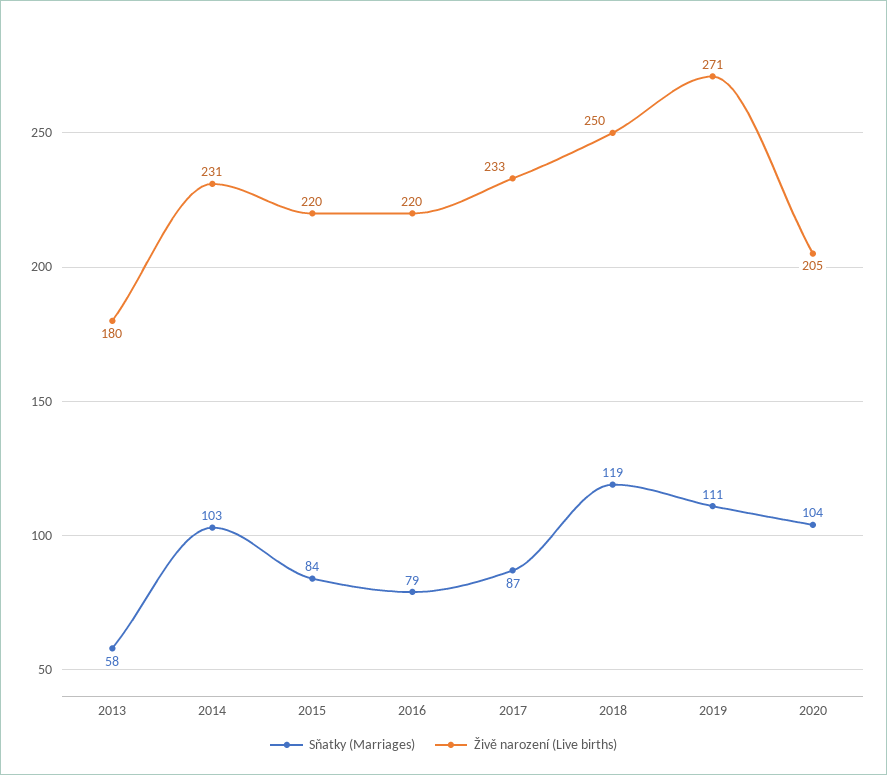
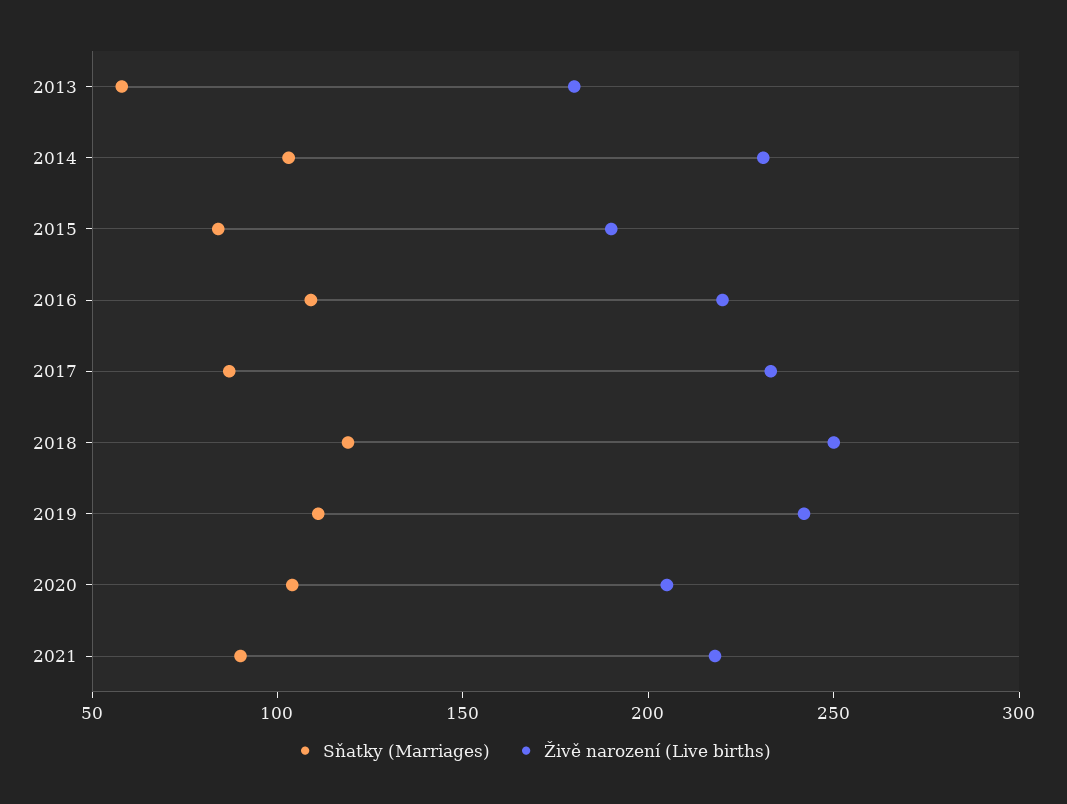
Živě narození (Live births), 2015: 220 -> 190
Sňatky (Marriages), 2016: 79 -> 110
Živě narození (Live births), 2019: 271 -> 240
Sňatky (Marriages), 2021: none -> 90
Živě narození (Live births), 2021: none -> 220

